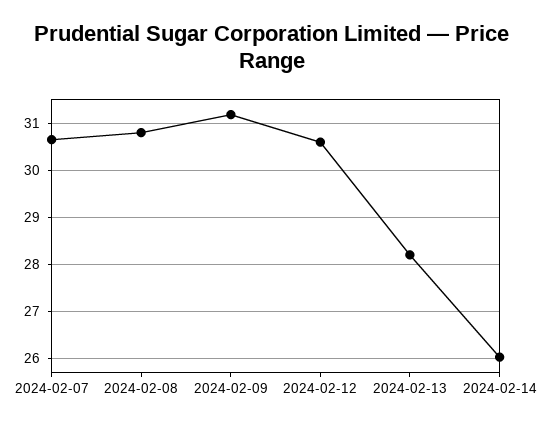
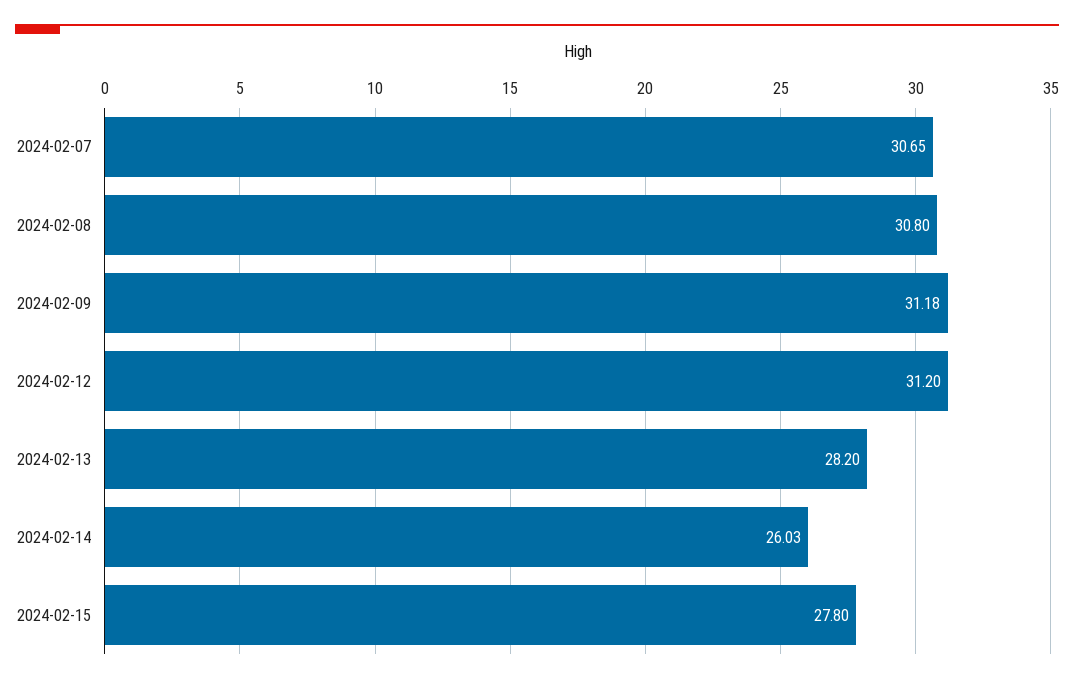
2024-02-12: 30.6 -> 31.2
2024-02-15: none -> 27.8

